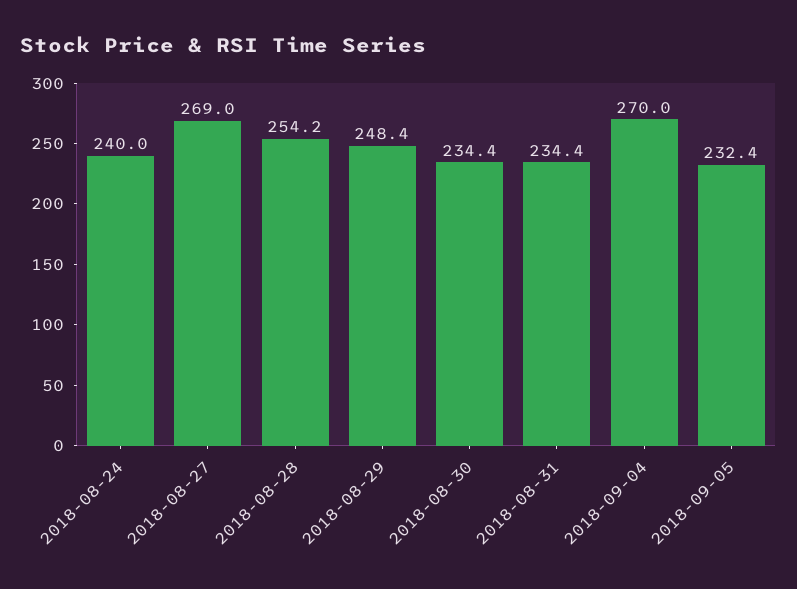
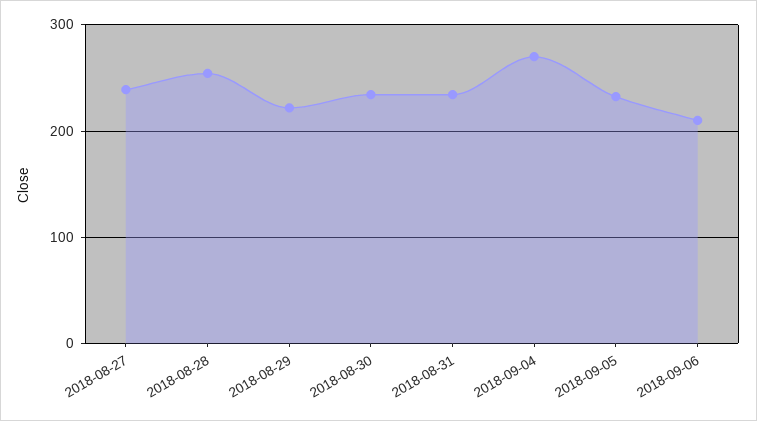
2018-08-24: 240 -> none
2018-08-27: 269 -> 240
2018-08-29: 248.4 -> 220
2018-09-06: none -> 210

